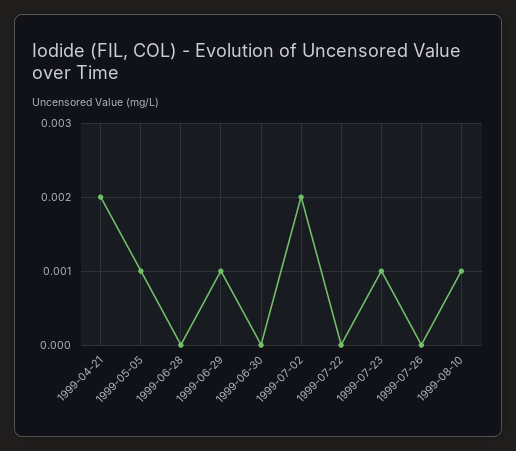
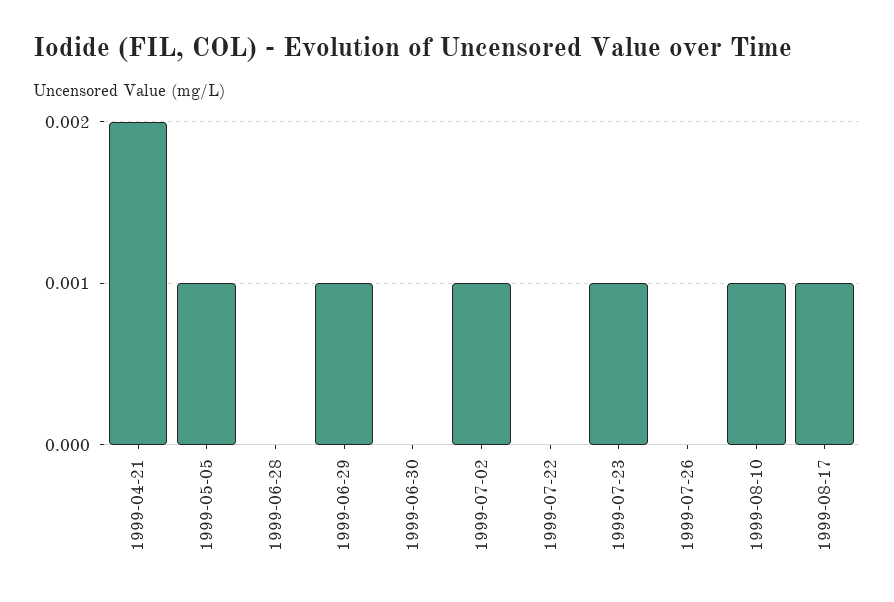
1999-07-02: 0.002 -> 0.001
1999-08-17: none -> 0.001

